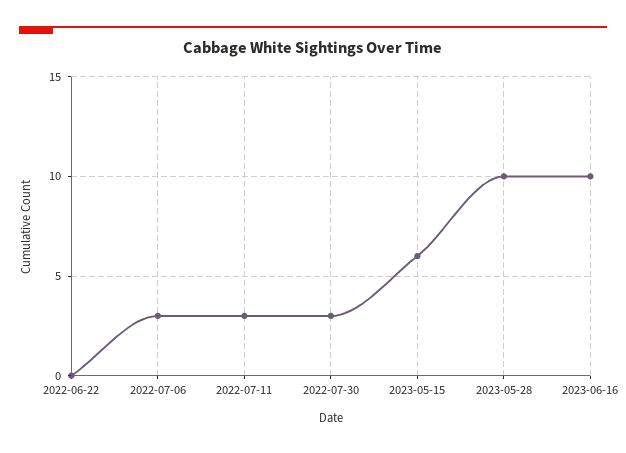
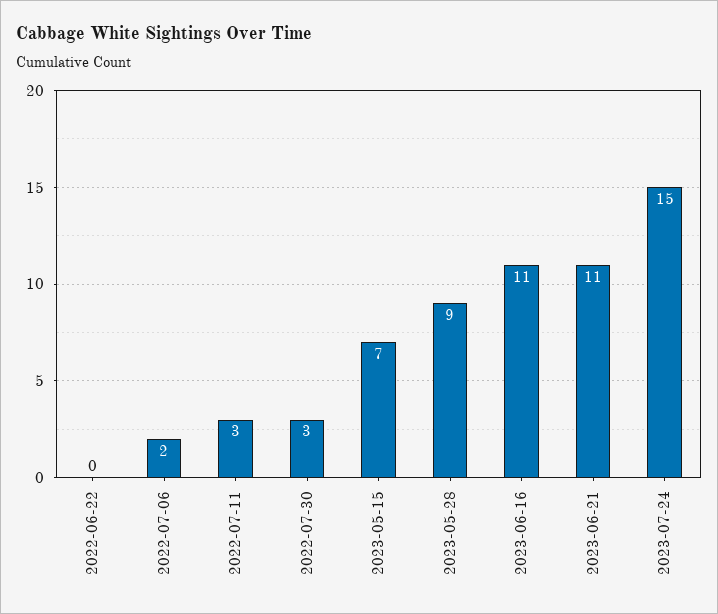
2022-07-06: 3 -> 2
2023-05-15: 6 -> 7
2023-05-28: 10 -> 9
2023-06-16: 10 -> 11
2023-06-21: none -> 11
2023-07-24: none -> 15

